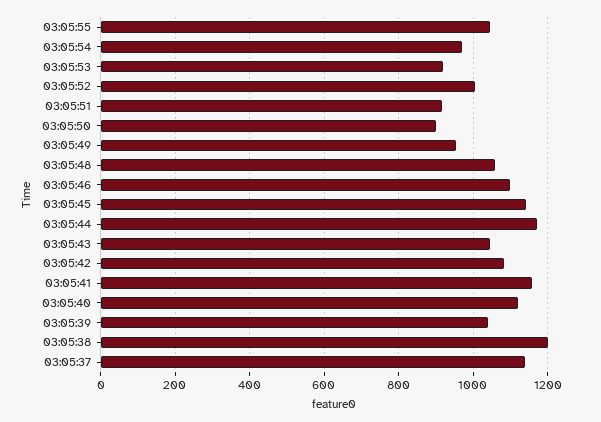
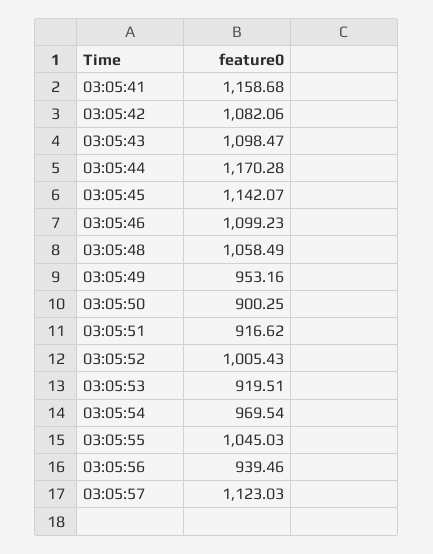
03:05:43: 1040 -> 1098.47
03:05:40: 1120 -> none
03:05:39: 1040 -> none
03:05:38: 1200 -> none
03:05:37: 1140 -> none
03:05:56: none -> 939.46
03:05:57: none -> 1123.03

